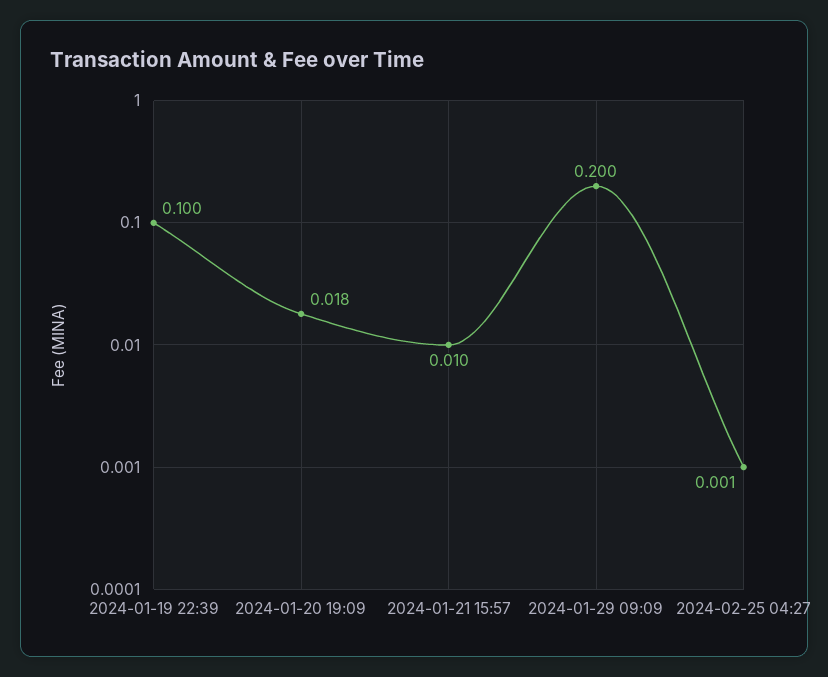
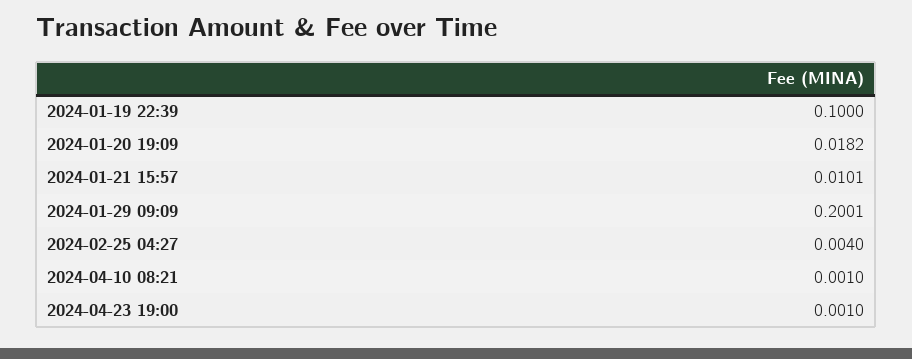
2024-02-25 04:27: 0.001 -> 0.004
2024-04-10 08:21: none -> 0.001
2024-04-23 19:00: none -> 0.001

